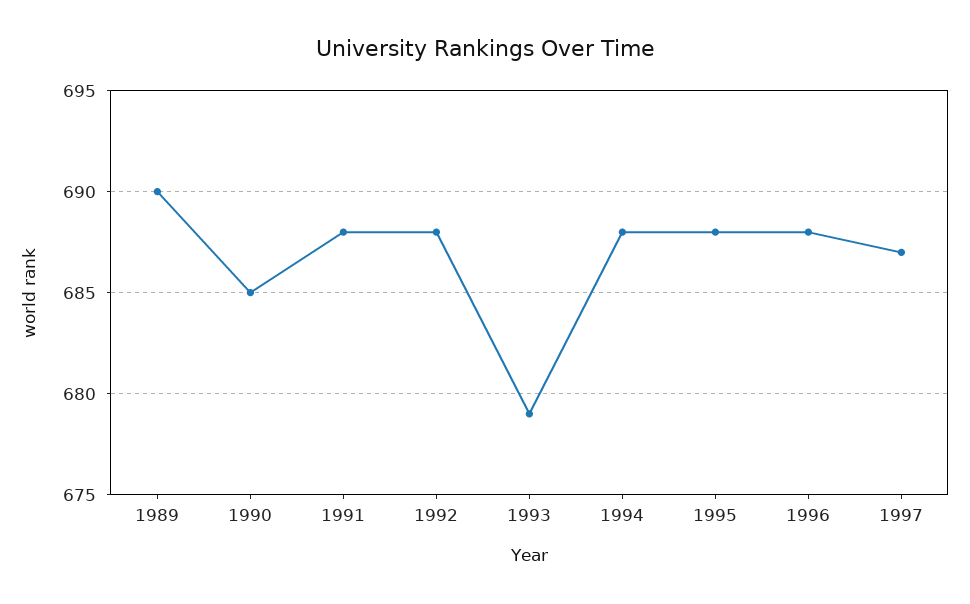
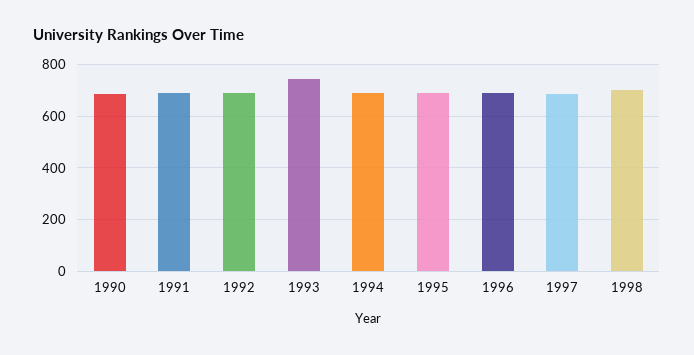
1989: 690 -> none
1993: 679 -> 750
1998: none -> 700

